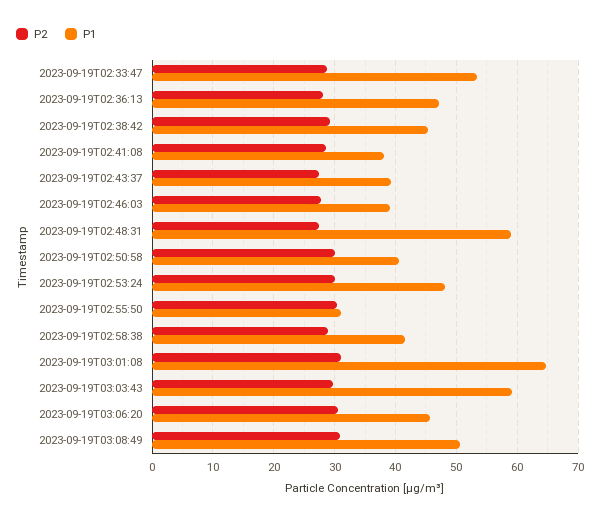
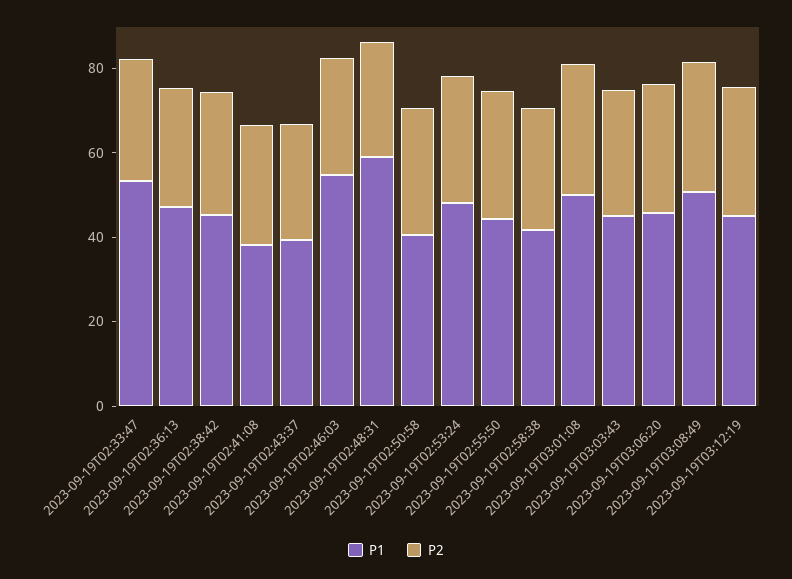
P1, 2023-09-19T02:46:03: 39 -> 55
P1, 2023-09-19T02:55:50: 31 -> 45
P1, 2023-09-19T03:01:08: 65 -> 50
P1, 2023-09-19T03:03:43: 59 -> 45
P1, 2023-09-19T03:12:19: none -> 45
P2, 2023-09-19T03:12:19: none -> 30

